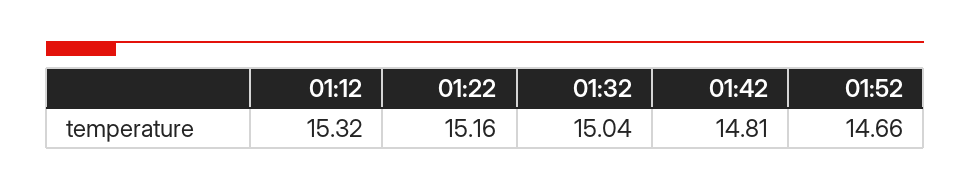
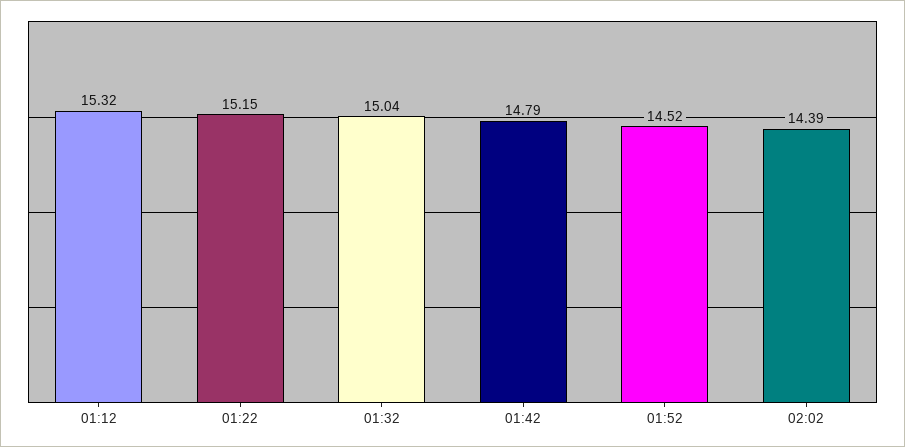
01:22: 15.16 -> 15.15
01:42: 14.81 -> 14.79
01:52: 14.66 -> 14.52
02:02: none -> 14.39

